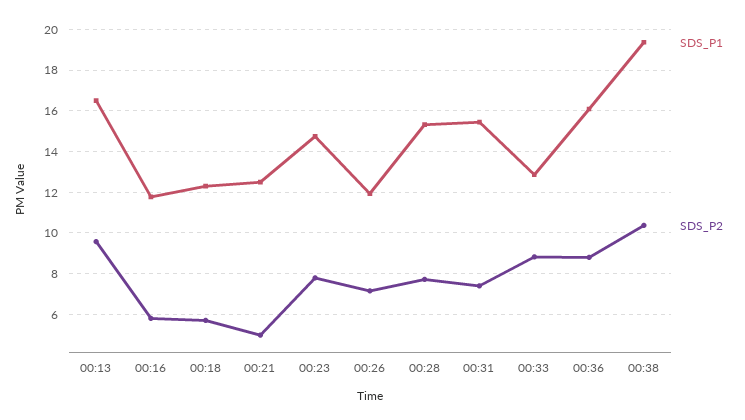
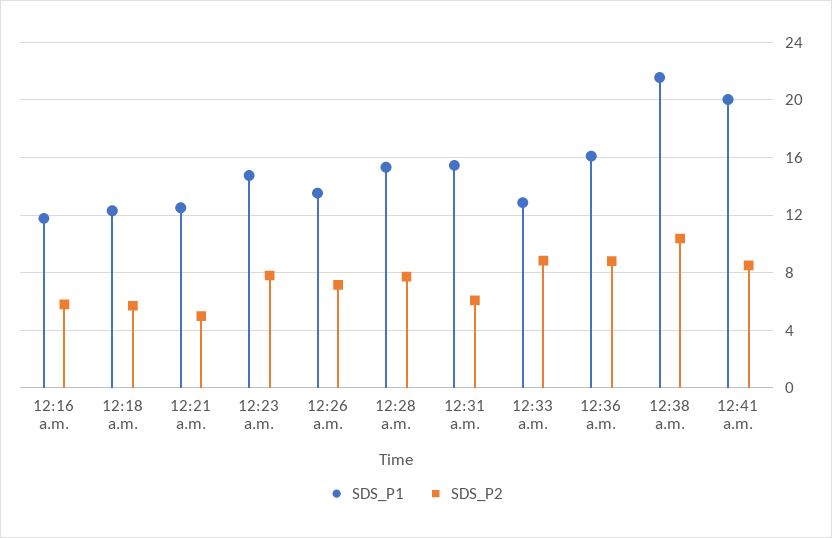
SDS_P1, 00:13: 16.5 -> none
SDS_P2, 00:13: 9.5 -> none
SDS_P1, 00:26: 12 -> 13.5
SDS_P2, 00:31: 7.5 -> 6
SDS_P1, 00:38: 19.5 -> 21.5
SDS_P1, 12:41 a.m.: none -> 20
SDS_P2, 12:41 a.m.: none -> 8.5

